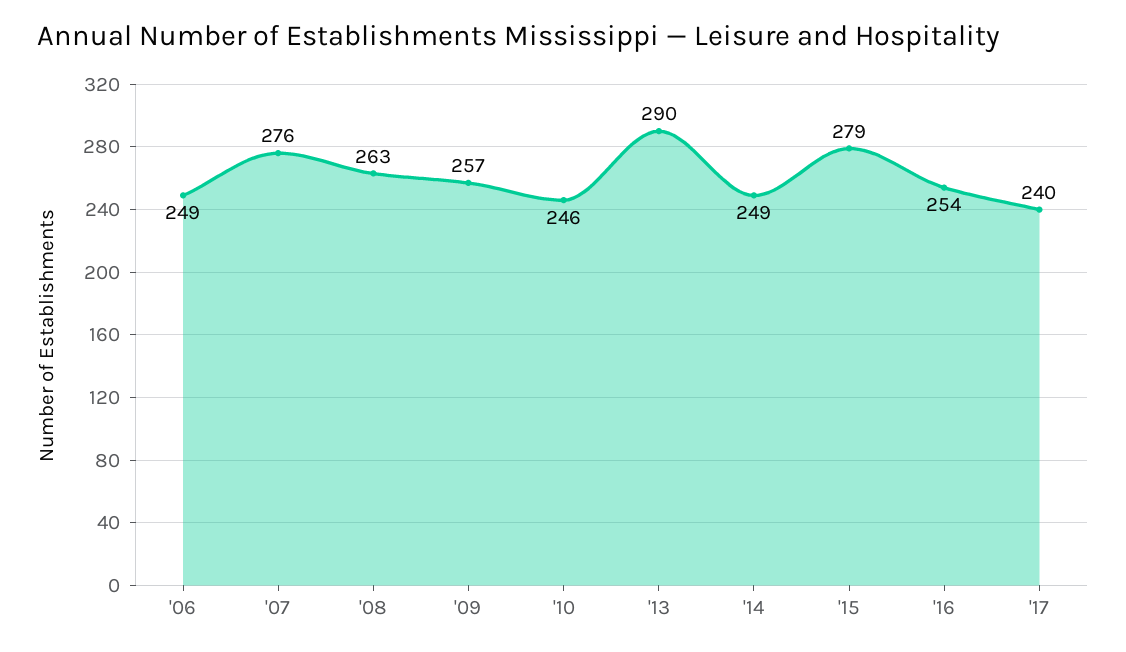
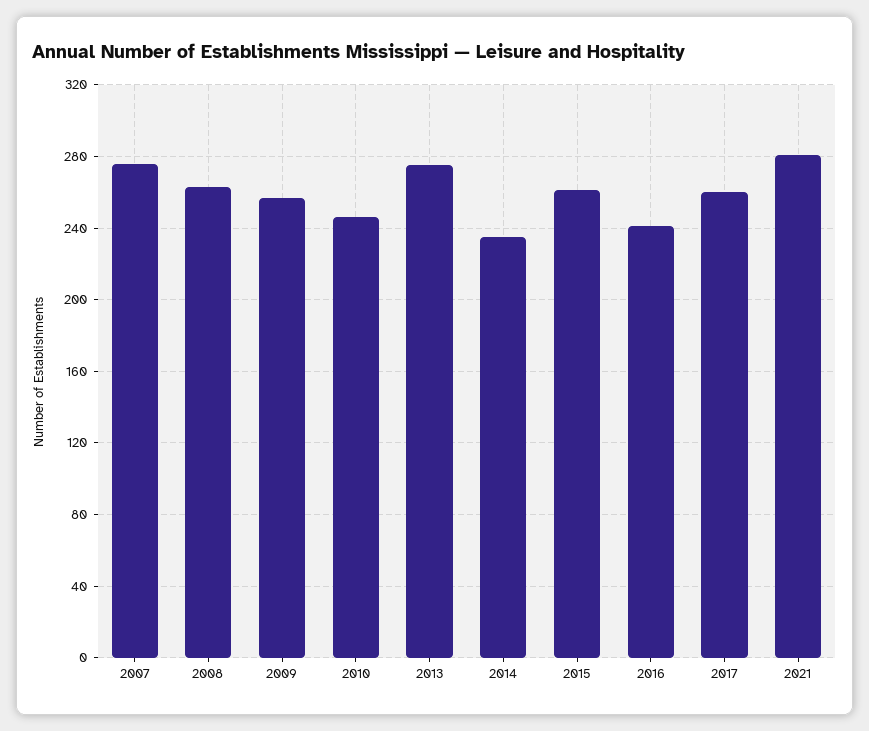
'06: 249 -> none
'13: 290 -> 275
'14: 249 -> 235
'15: 279 -> 260
'16: 254 -> 240
'17: 240 -> 260
2021: none -> 280

